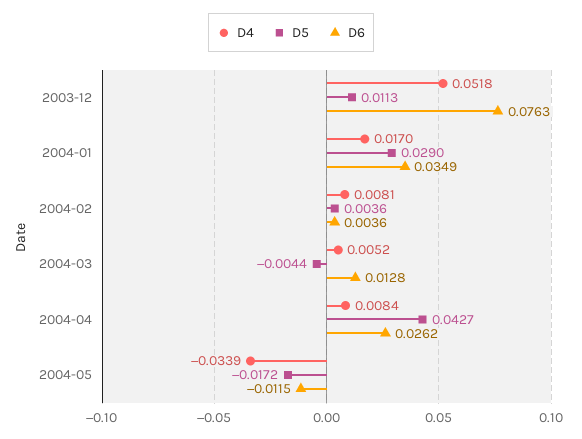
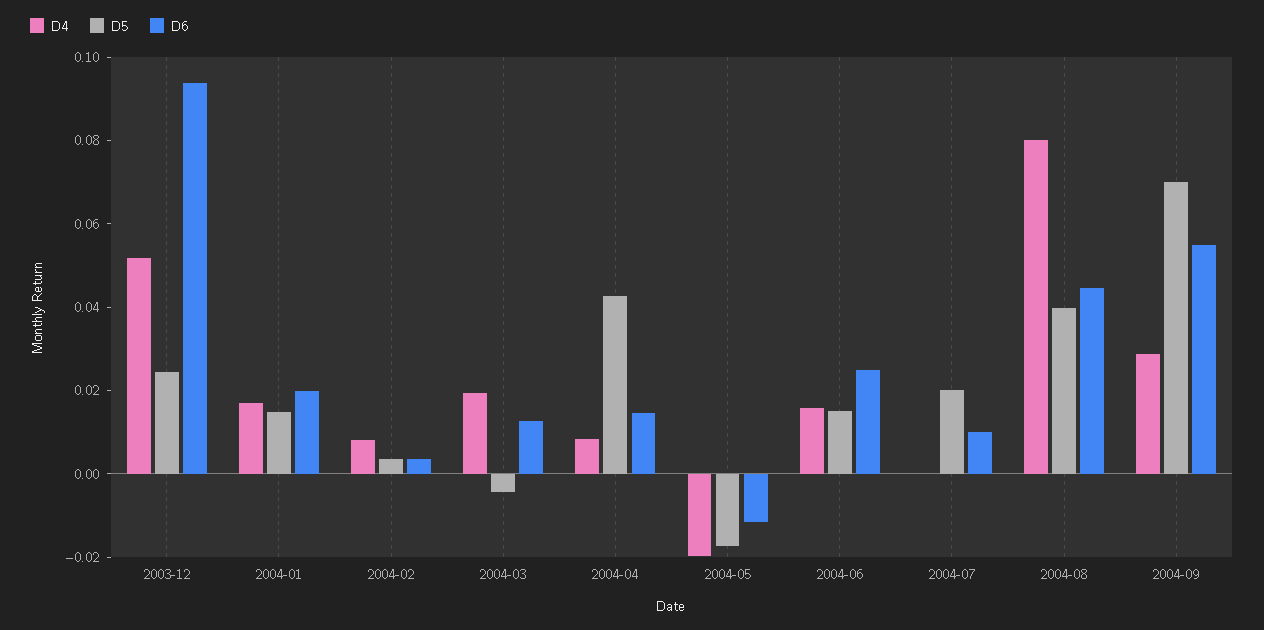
D5, 2003-12: 0.0113 -> 0.025
D6, 2003-12: 0.0763 -> 0.095
D5, 2004-01: 0.029 -> 0.015
D6, 2004-01: 0.0349 -> 0.02
D4, 2004-03: 0.0052 -> 0.02
D6, 2004-04: 0.0262 -> 0.015
D4, 2004-05: -0.0339 -> -0.02
D4, 2004-06: none -> 0.015
D5, 2004-06: none -> 0.015
D6, 2004-06: none -> 0.025
D4, 2004-07: none -> 0
D5, 2004-07: none -> 0.02
D6, 2004-07: none -> 0.01
D4, 2004-08: none -> 0.08
D5, 2004-08: none -> 0.04
D6, 2004-08: none -> 0.045
D4, 2004-09: none -> 0.03
D5, 2004-09: none -> 0.07
D6, 2004-09: none -> 0.055

